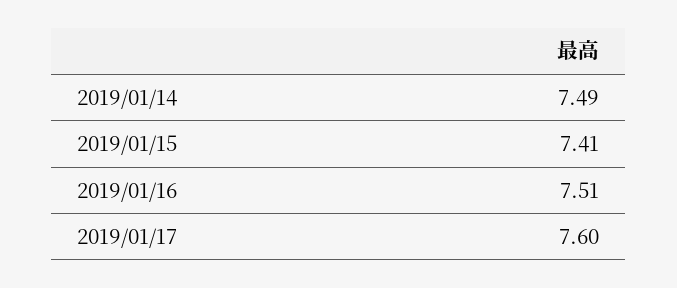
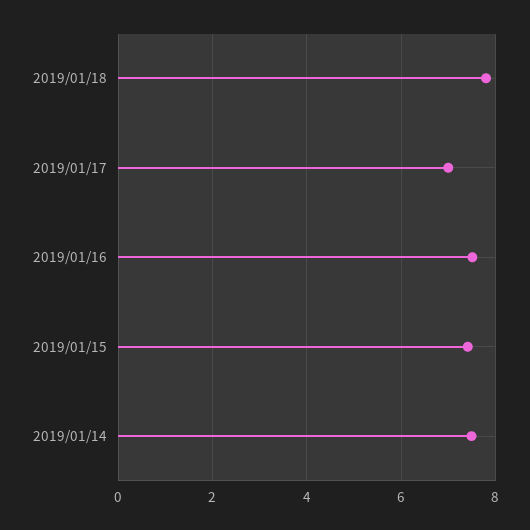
2019/01/17: 7.6 -> 7
2019/01/18: none -> 7.8

